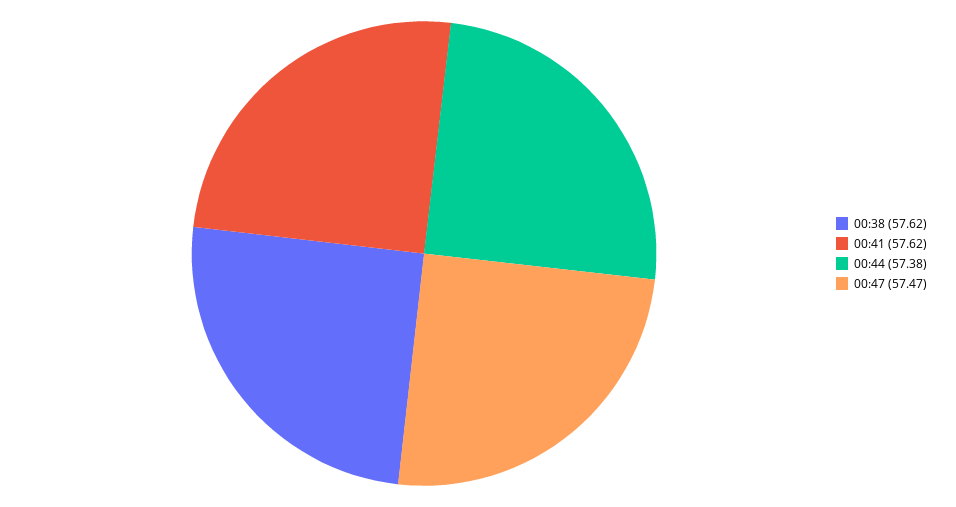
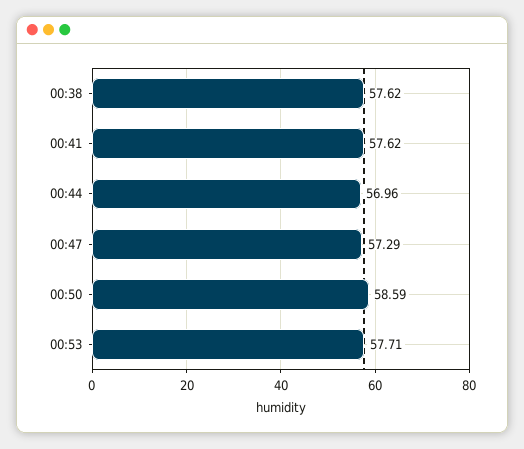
00:44: 57.38 -> 56.96
00:47: 57.47 -> 57.29
00:50: none -> 58.59
00:53: none -> 57.71

